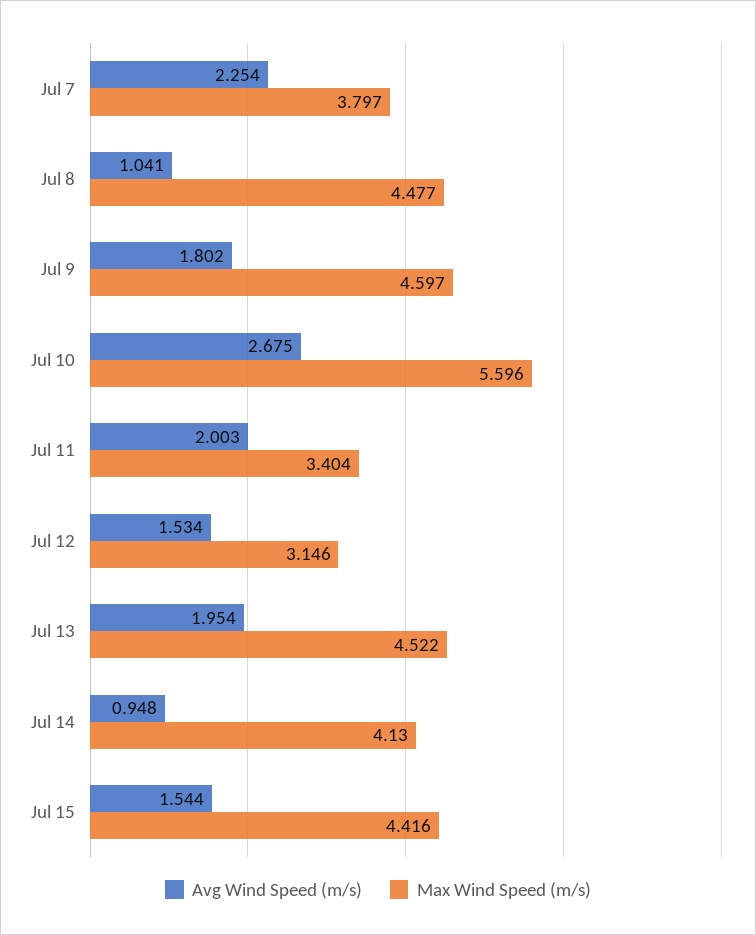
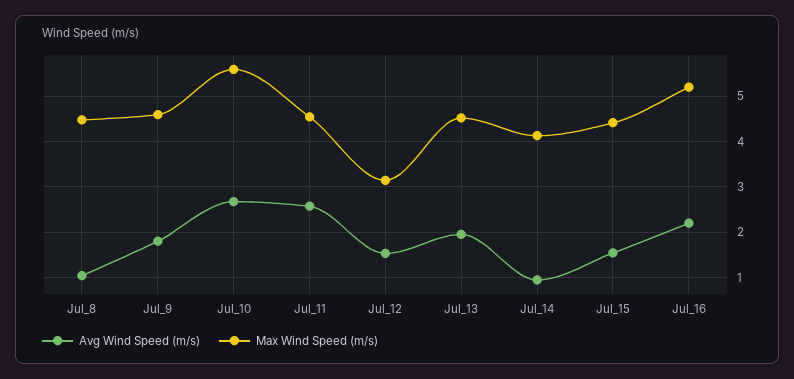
Avg Wind Speed (m/s), Jul 7: 2.254 -> none
Max Wind Speed (m/s), Jul 7: 3.797 -> none
Avg Wind Speed (m/s), Jul 11: 2.003 -> 2.6
Max Wind Speed (m/s), Jul 11: 3.404 -> 4.6
Avg Wind Speed (m/s), Jul_16: none -> 2.2
Max Wind Speed (m/s), Jul_16: none -> 5.2

